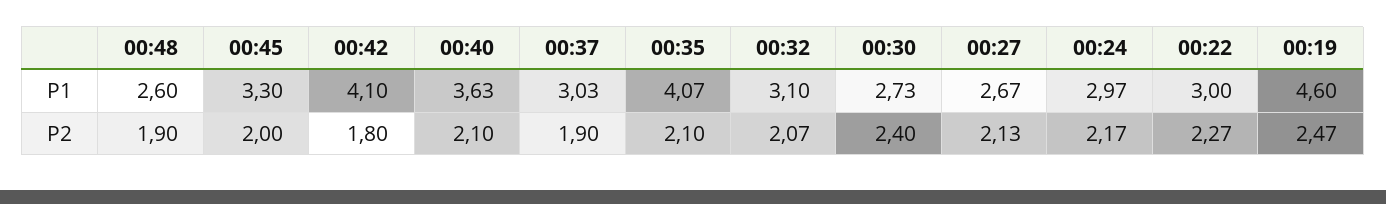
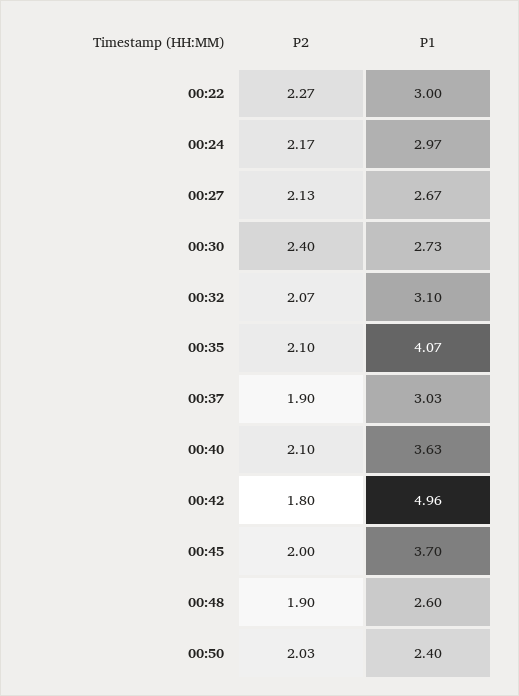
00:45, P1: 3.3 -> 3.7
00:42, P1: 4.1 -> 4.96
00:19, P1: 4.6 -> none
00:19, P2: 2.47 -> none
00:50, P2: none -> 2.03
00:50, P1: none -> 2.4

